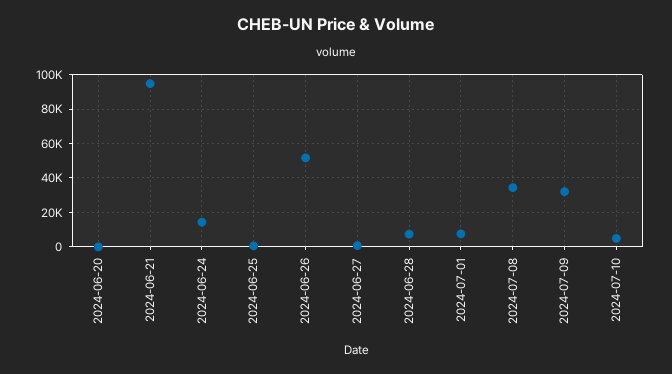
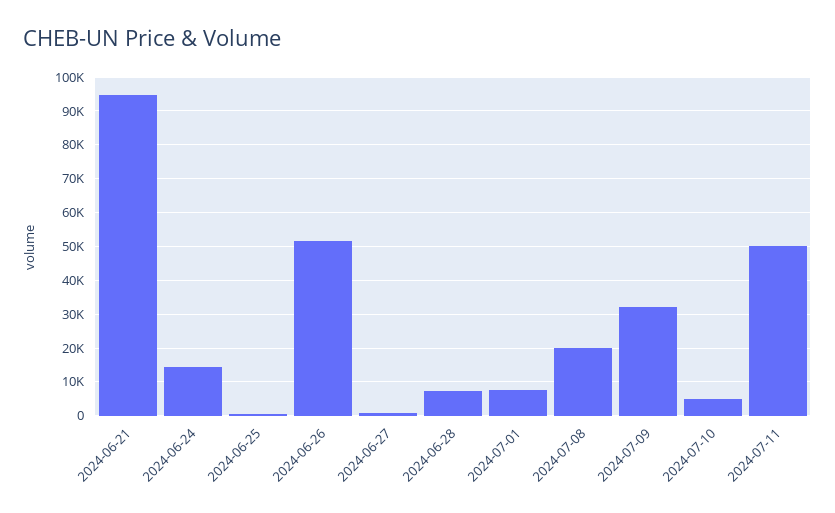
2024-06-20: 0 -> none
2024-07-08: 35000 -> 20000
2024-07-11: none -> 50000

